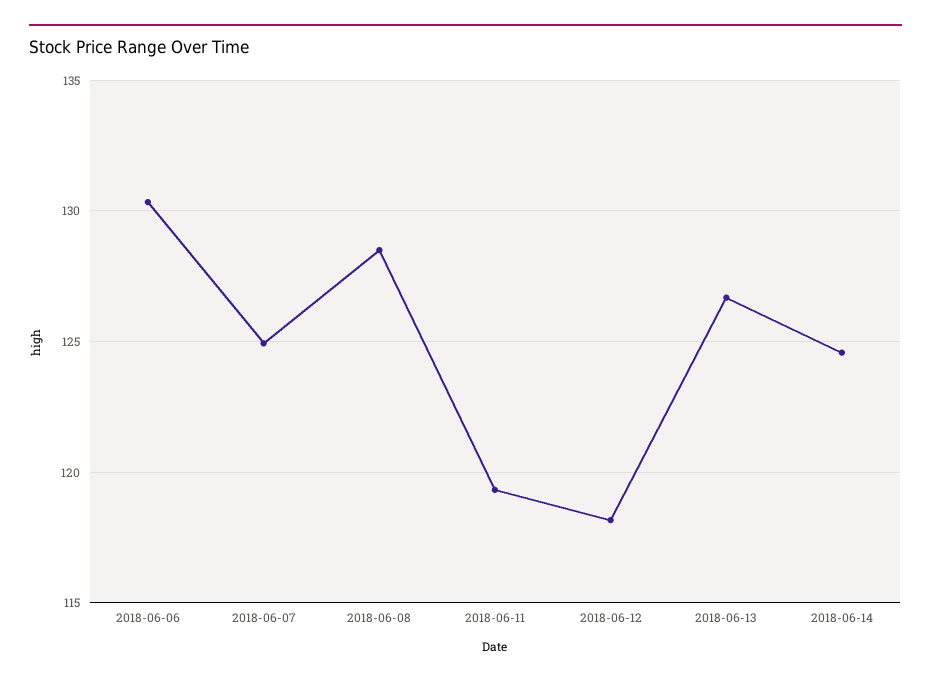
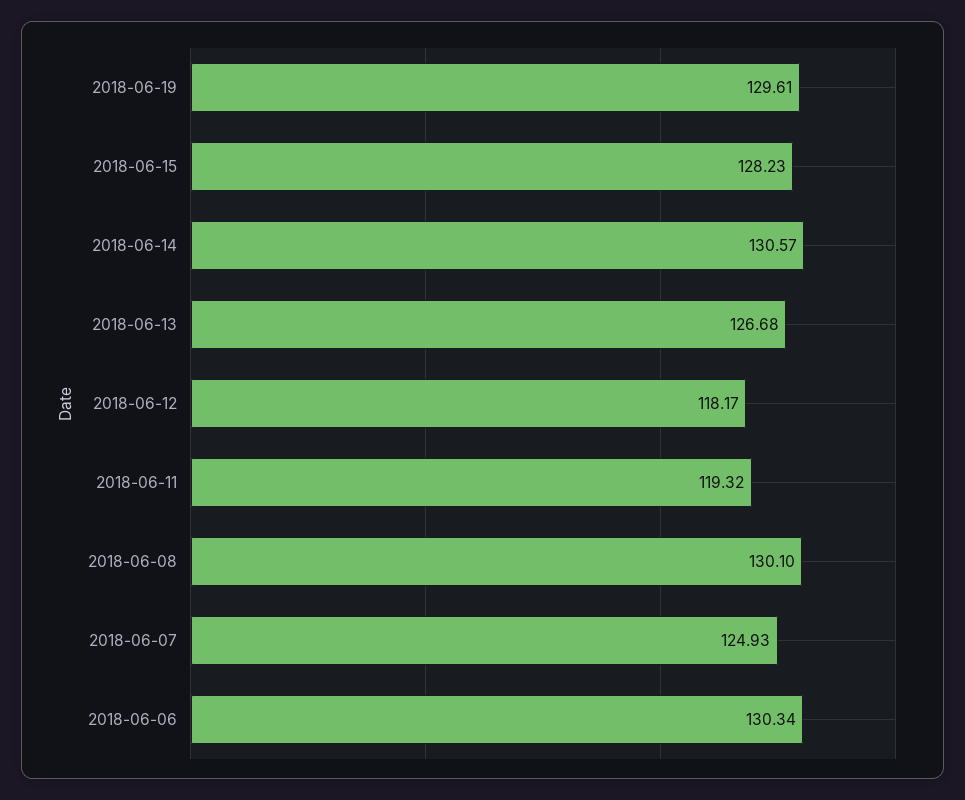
2018-06-08: 128.5 -> 130.1
2018-06-14: 124.5 -> 130.57
2018-06-19: none -> 129.61
2018-06-15: none -> 128.23

